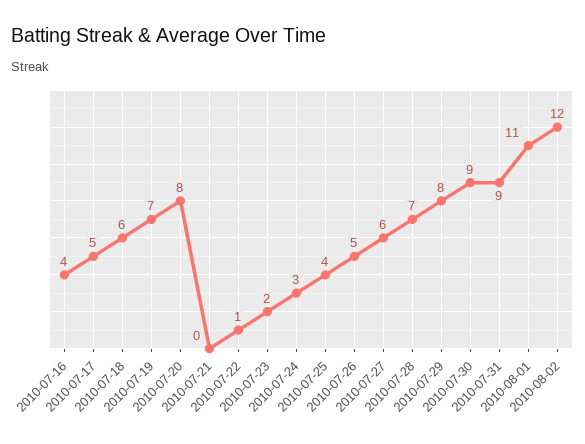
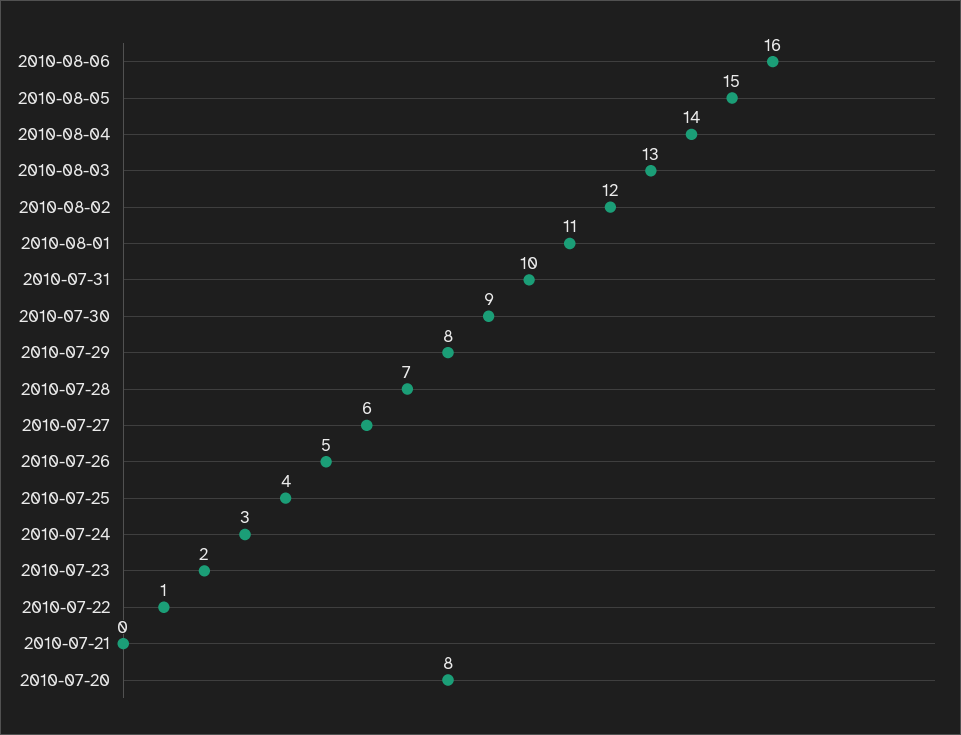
2010-07-16: 4 -> none
2010-07-17: 5 -> none
2010-07-18: 6 -> none
2010-07-19: 7 -> none
2010-07-31: 9 -> 10
2010-08-06: none -> 16
2010-08-05: none -> 15
2010-08-04: none -> 14
2010-08-03: none -> 13

